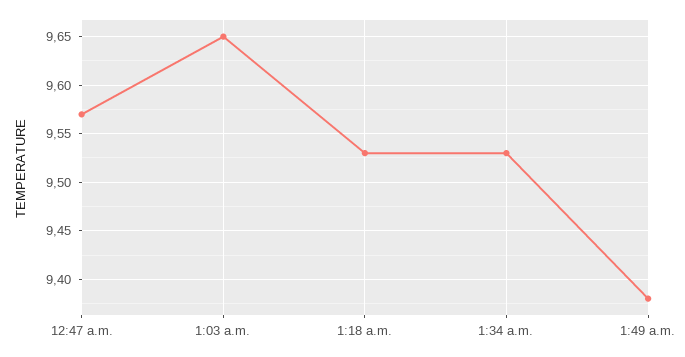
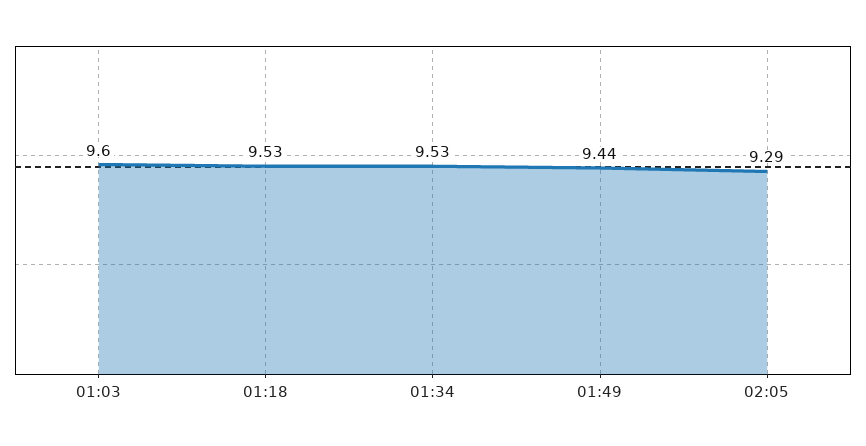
12:47 a.m.: 9.57 -> none
1:03 a.m.: 9.65 -> 9.6
1:49 a.m.: 9.38 -> 9.44
02:05: none -> 9.29

